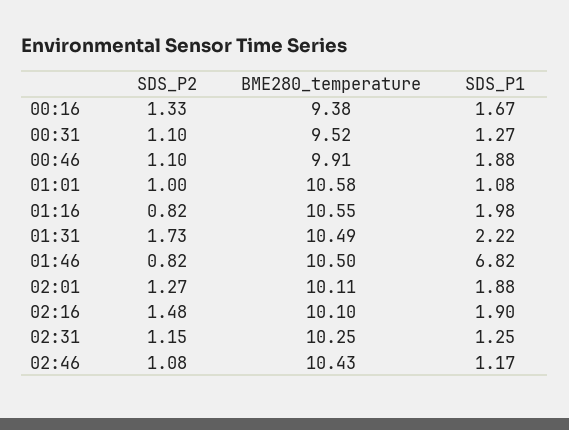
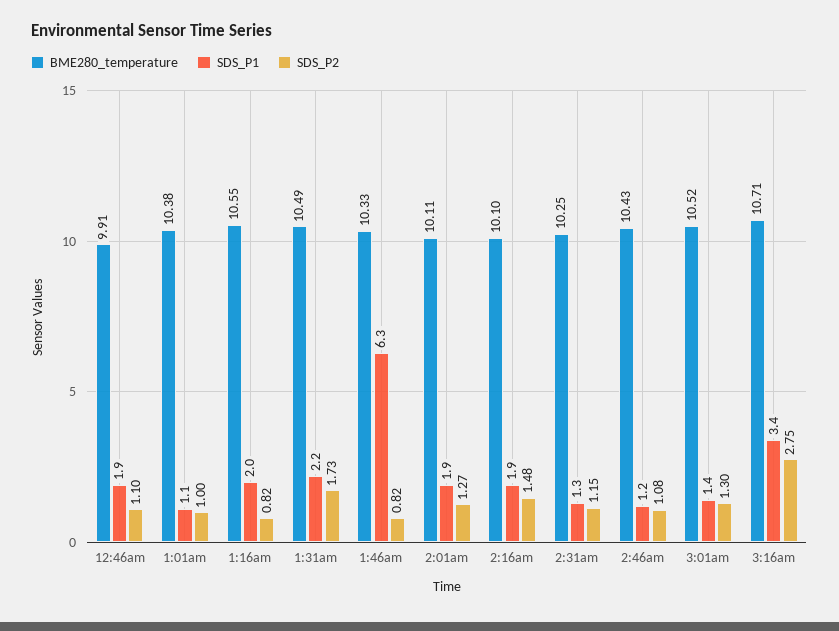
SDS_P2, 00:16: 1.33 -> none
BME280_temperature, 00:16: 9.38 -> none
SDS_P1, 00:16: 1.67 -> none
SDS_P2, 00:31: 1.1 -> none
BME280_temperature, 00:31: 9.52 -> none
SDS_P1, 00:31: 1.27 -> none
BME280_temperature, 01:01: 10.58 -> 10.38
BME280_temperature, 01:46: 10.5 -> 10.33
SDS_P1, 01:46: 6.82 -> 6.3
BME280_temperature, 3:01am: none -> 10.52
SDS_P1, 3:01am: none -> 1.4
SDS_P2, 3:01am: none -> 1.3
BME280_temperature, 3:16am: none -> 10.71
SDS_P1, 3:16am: none -> 3.4
SDS_P2, 3:16am: none -> 2.75

